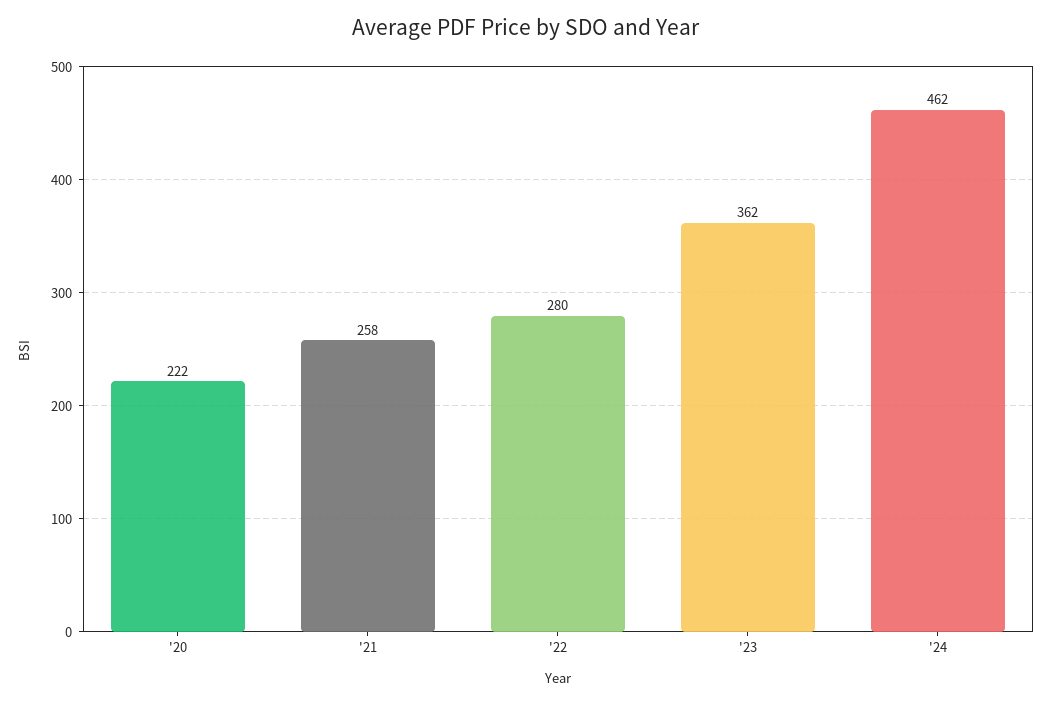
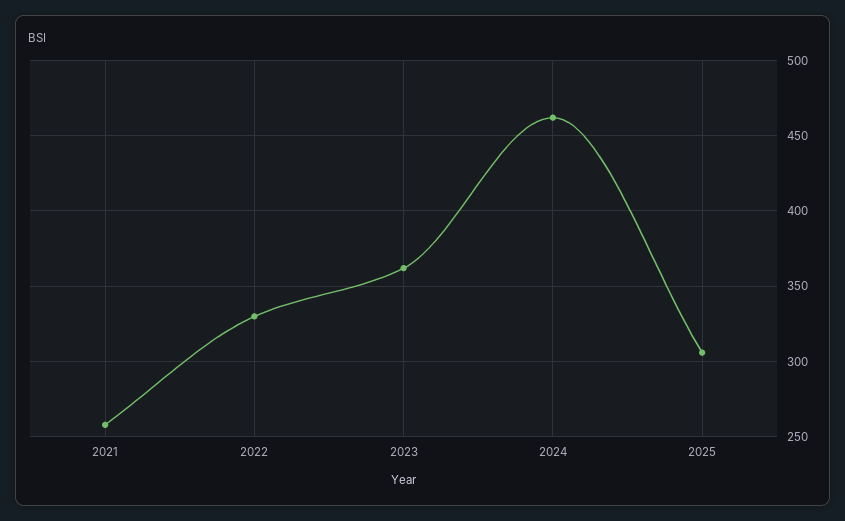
'20: 222 -> none
'22: 280 -> 330
2025: none -> 305

